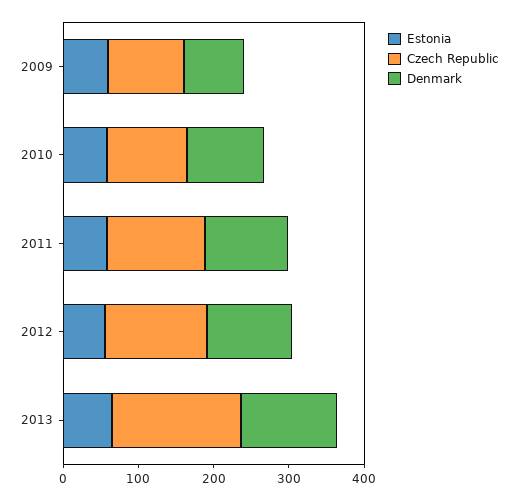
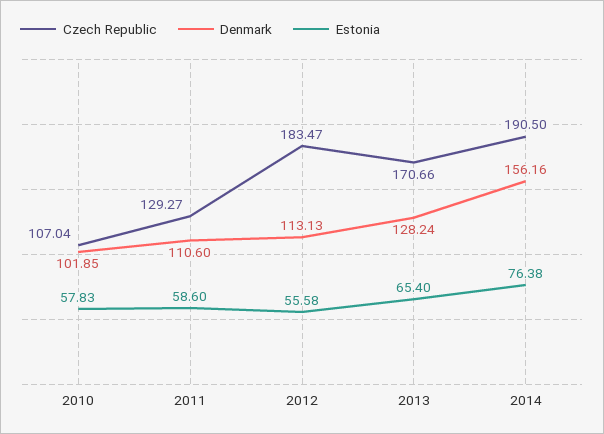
Estonia, 2009: 60 -> none
Czech Republic, 2009: 100 -> none
Denmark, 2009: 80 -> none
Czech Republic, 2012: 140 -> 183.47
Czech Republic, 2014: none -> 190.5
Denmark, 2014: none -> 156.16
Estonia, 2014: none -> 76.38

